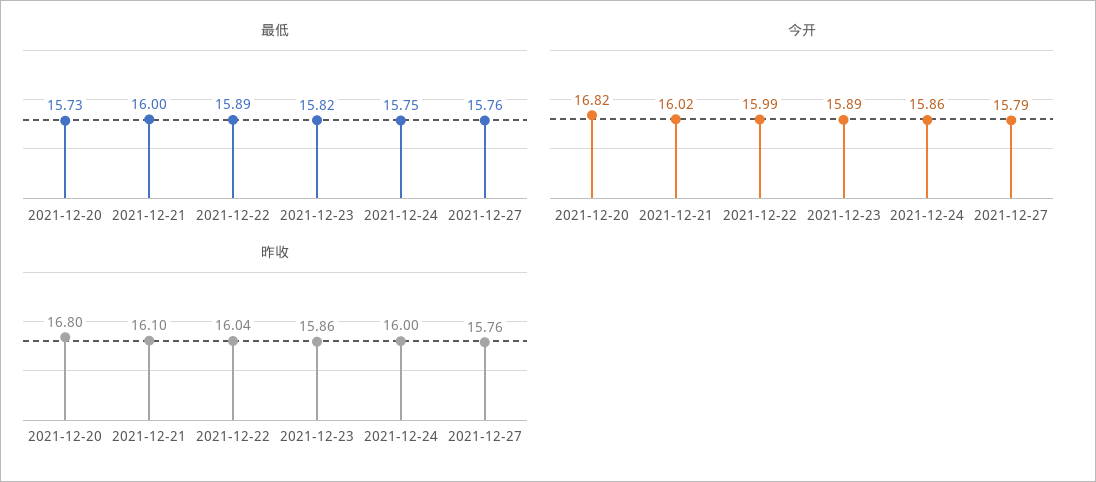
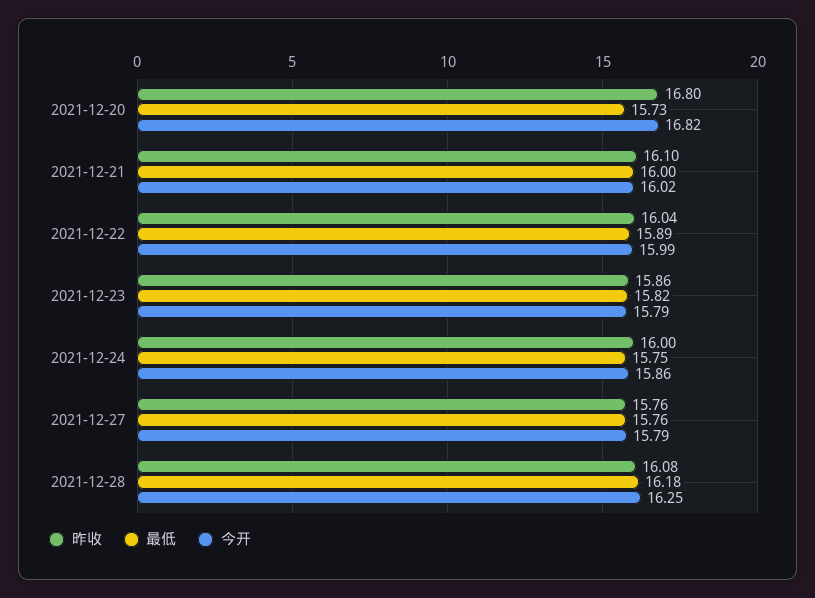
今开, 2021-12-23: 15.89 -> 15.79
昨收, 2021-12-28: none -> 16.08
最低, 2021-12-28: none -> 16.18
今开, 2021-12-28: none -> 16.25

